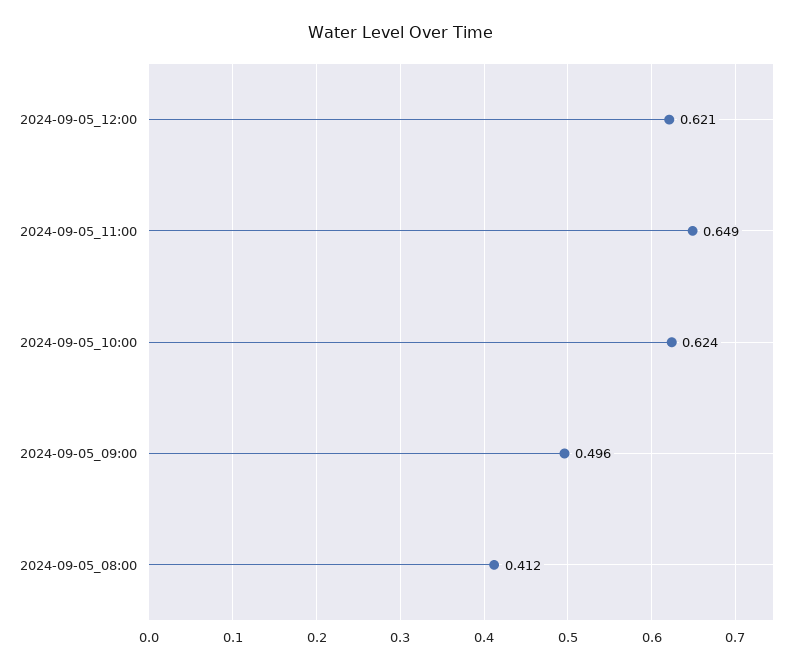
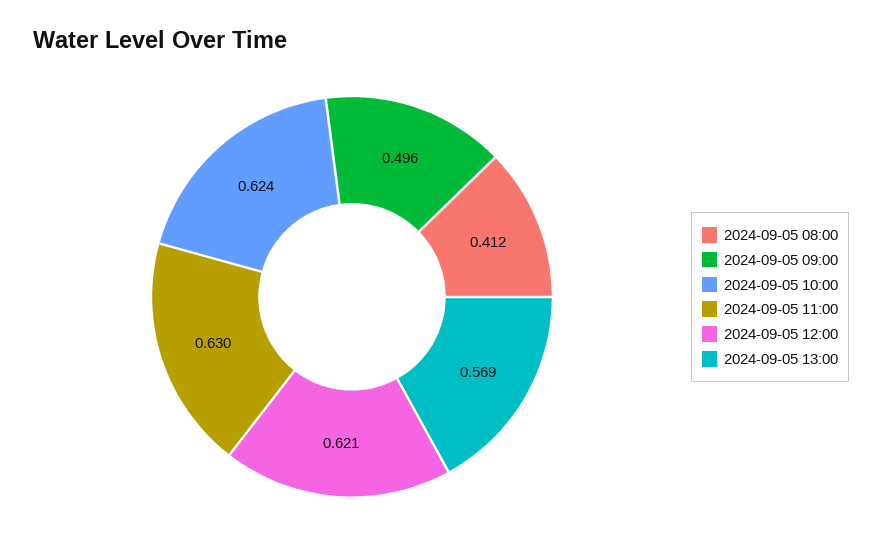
2024-09-05_11:00: 0.649 -> 0.63
2024-09-05 13:00: none -> 0.569

